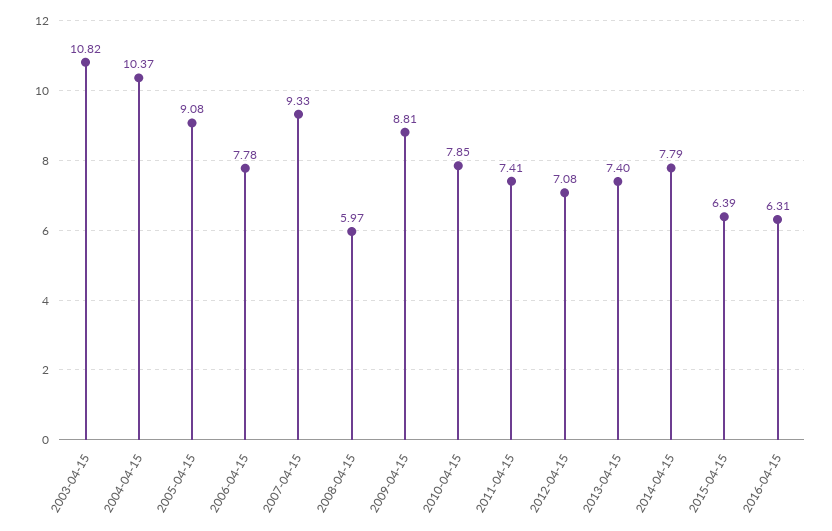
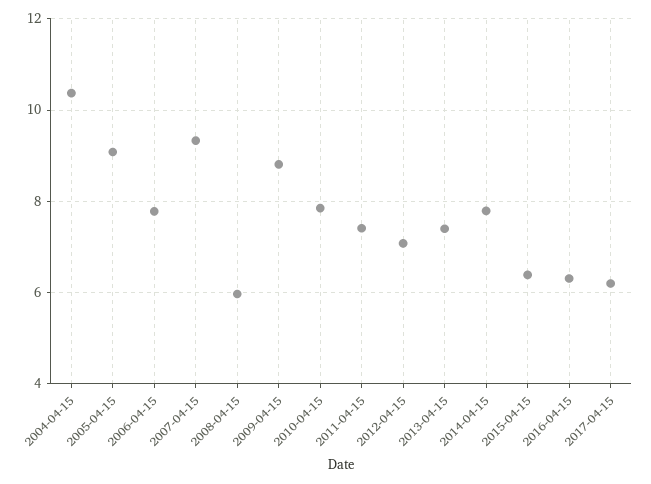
2003-04-15: 10.82 -> none
2017-04-15: none -> 6.2

